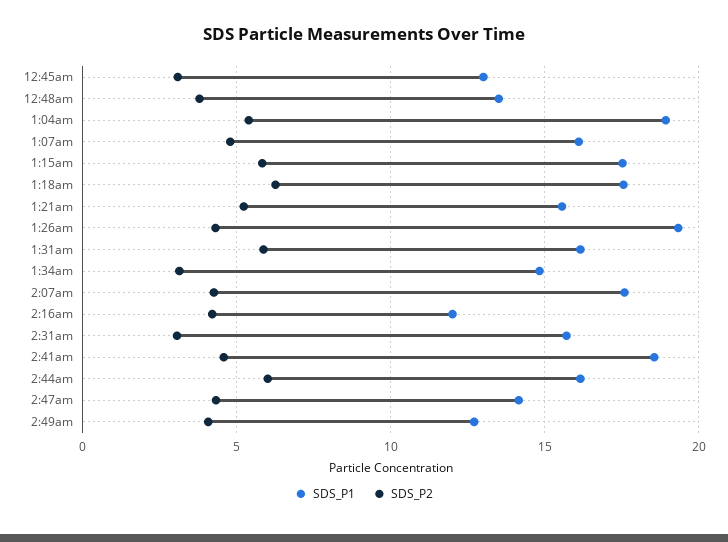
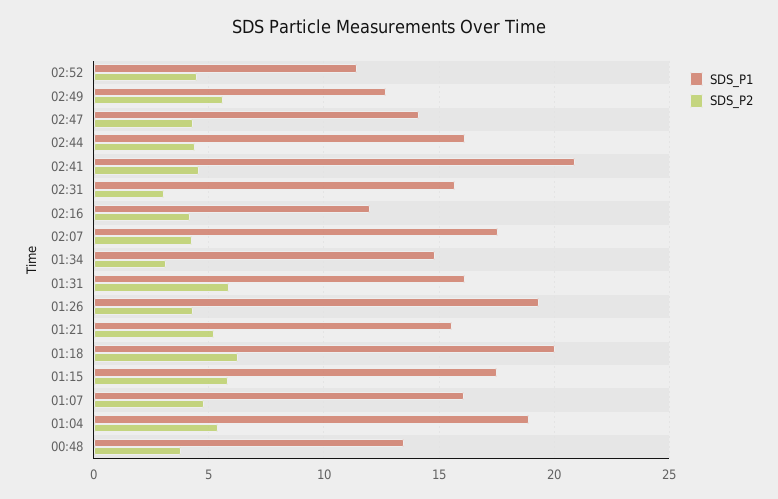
SDS_P1, 12:45am: 13 -> none
SDS_P2, 12:45am: 3 -> none
SDS_P1, 1:18am: 17.5 -> 20
SDS_P1, 2:41am: 18.5 -> 21
SDS_P2, 2:44am: 6 -> 4.5
SDS_P2, 2:49am: 4 -> 5.5
SDS_P1, 02:52: none -> 11.5
SDS_P2, 02:52: none -> 4.5

